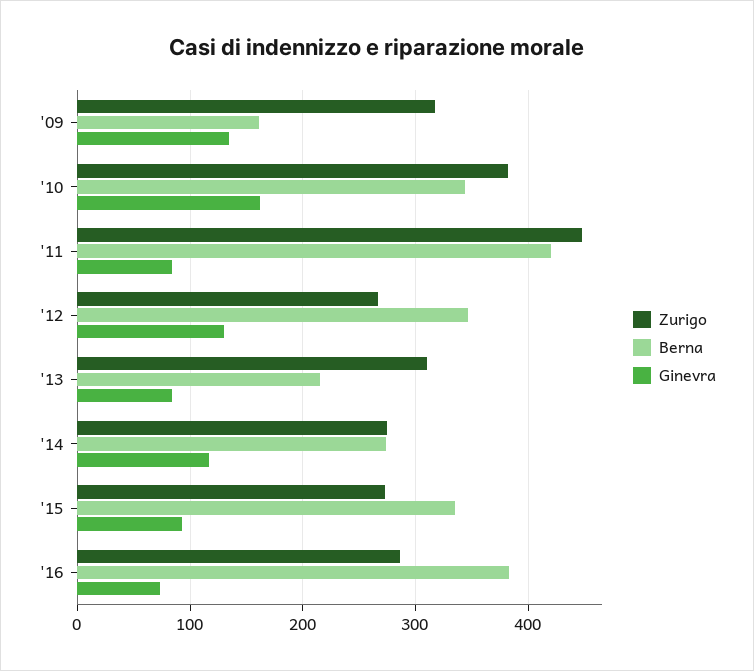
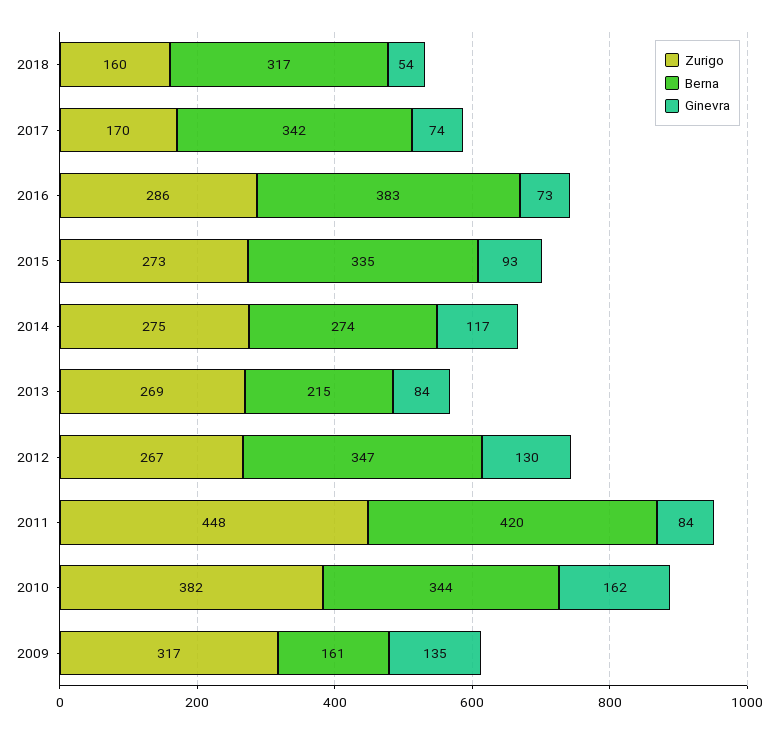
Zurigo, '13: 310 -> 269
Zurigo, 2018: none -> 160
Berna, 2018: none -> 317
Ginevra, 2018: none -> 54
Zurigo, 2017: none -> 170
Berna, 2017: none -> 342
Ginevra, 2017: none -> 74

